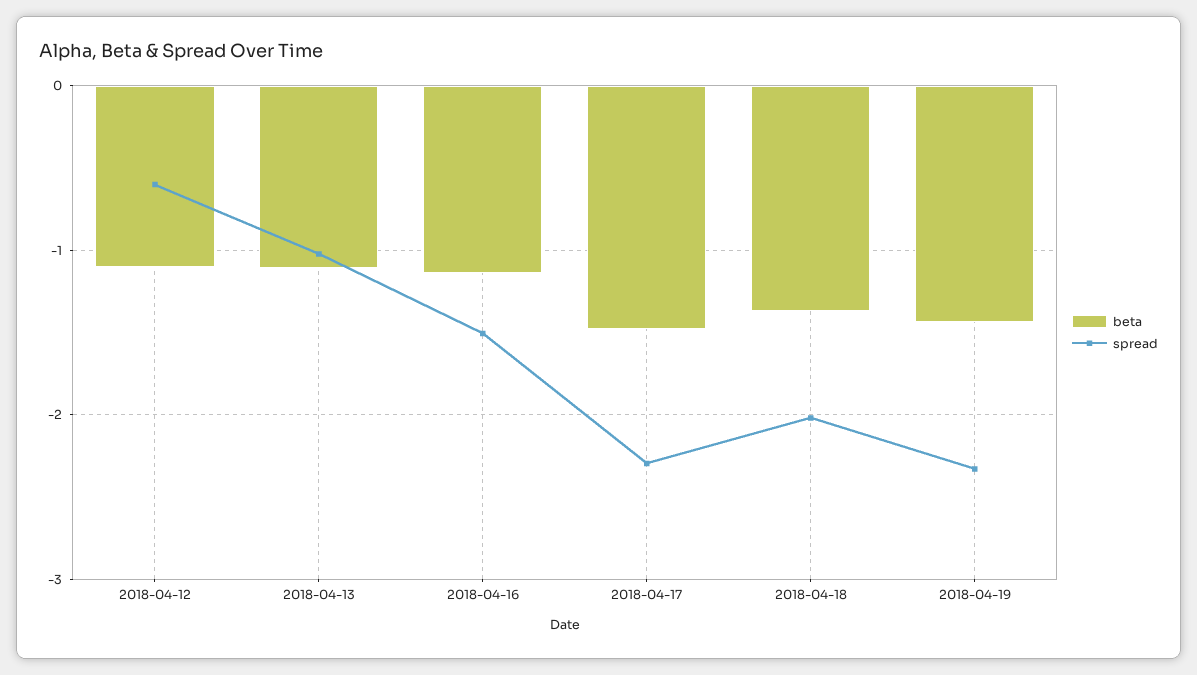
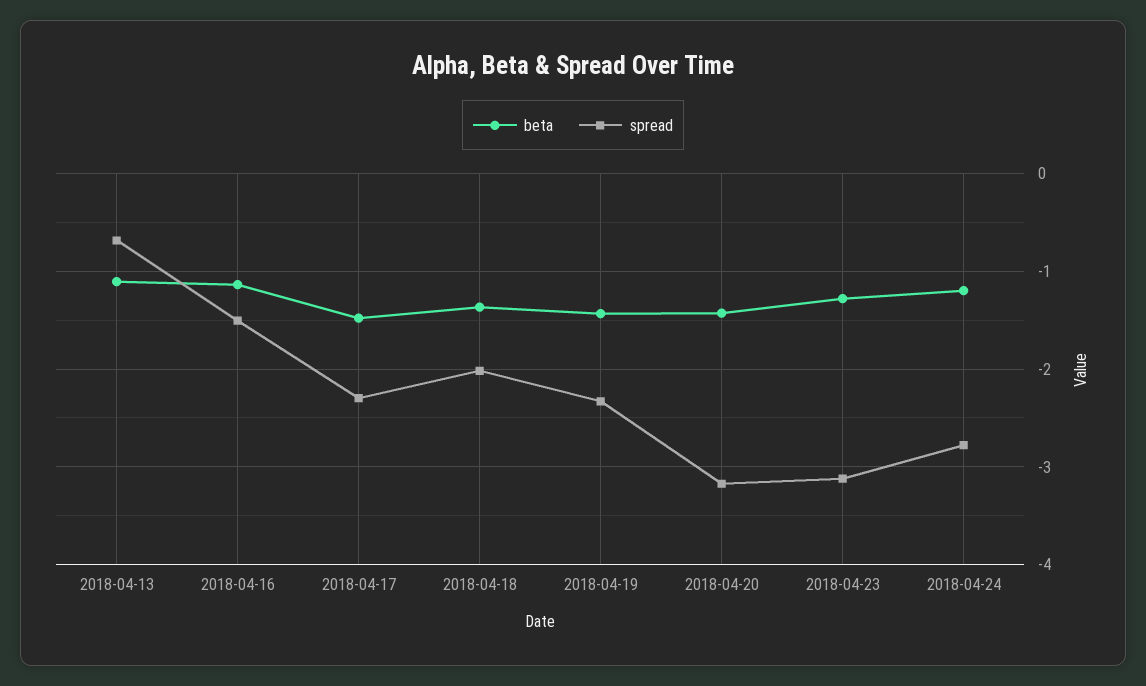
beta, 2018-04-12: -1.1 -> none
spread, 2018-04-12: -0.6 -> none
spread, 2018-04-13: -1 -> -0.7
beta, 2018-04-20: none -> -1.4
spread, 2018-04-20: none -> -3.2
beta, 2018-04-23: none -> -1.3
spread, 2018-04-23: none -> -3.1
beta, 2018-04-24: none -> -1.2
spread, 2018-04-24: none -> -2.8

